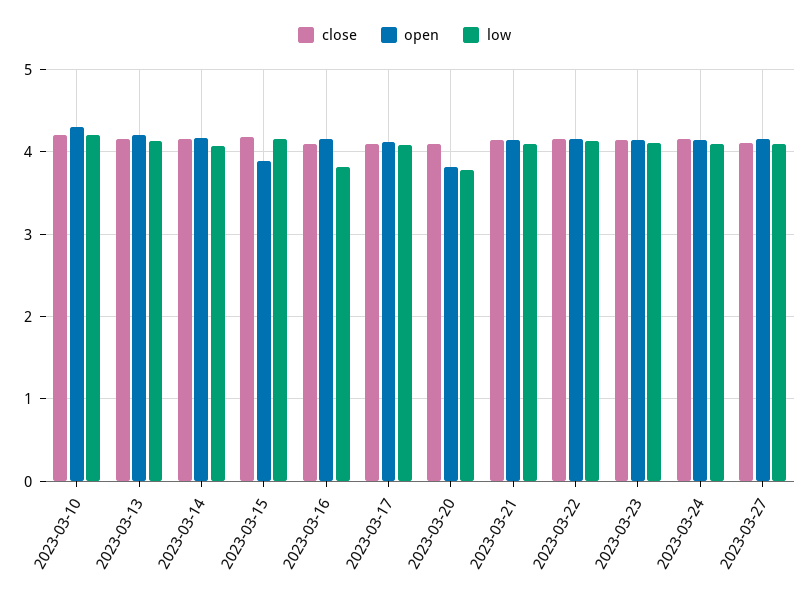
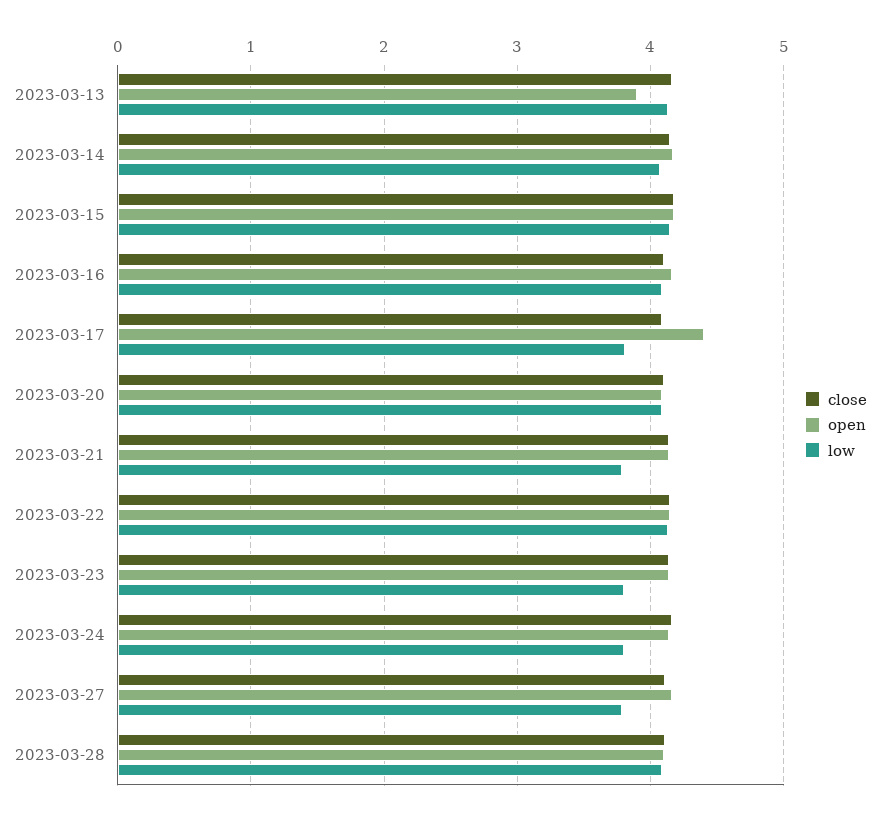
close, 2023-03-10: 4.2 -> none
open, 2023-03-10: 4.3 -> none
low, 2023-03-10: 4.2 -> none
open, 2023-03-13: 4.2 -> 3.9
open, 2023-03-15: 3.9 -> 4.2
low, 2023-03-16: 3.8 -> 4.1
open, 2023-03-17: 4.1 -> 4.4
low, 2023-03-17: 4.1 -> 3.8
open, 2023-03-20: 3.8 -> 4.1
low, 2023-03-20: 3.8 -> 4.1
low, 2023-03-21: 4.1 -> 3.8
low, 2023-03-23: 4.1 -> 3.8
low, 2023-03-24: 4.1 -> 3.8
low, 2023-03-27: 4.1 -> 3.8
close, 2023-03-28: none -> 4.1
open, 2023-03-28: none -> 4.1
low, 2023-03-28: none -> 4.1

